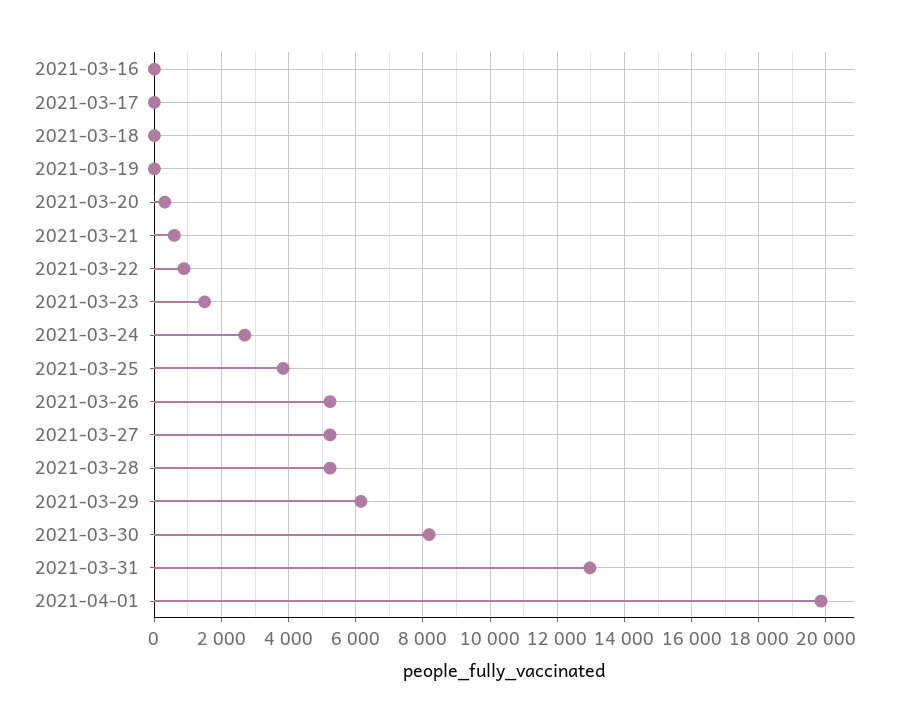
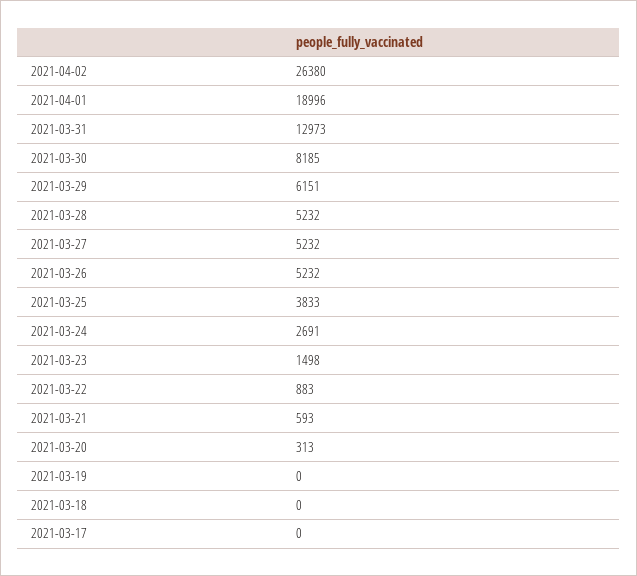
2021-03-16: 0 -> none
2021-04-01: 19800 -> 18996
2021-04-02: none -> 26380

